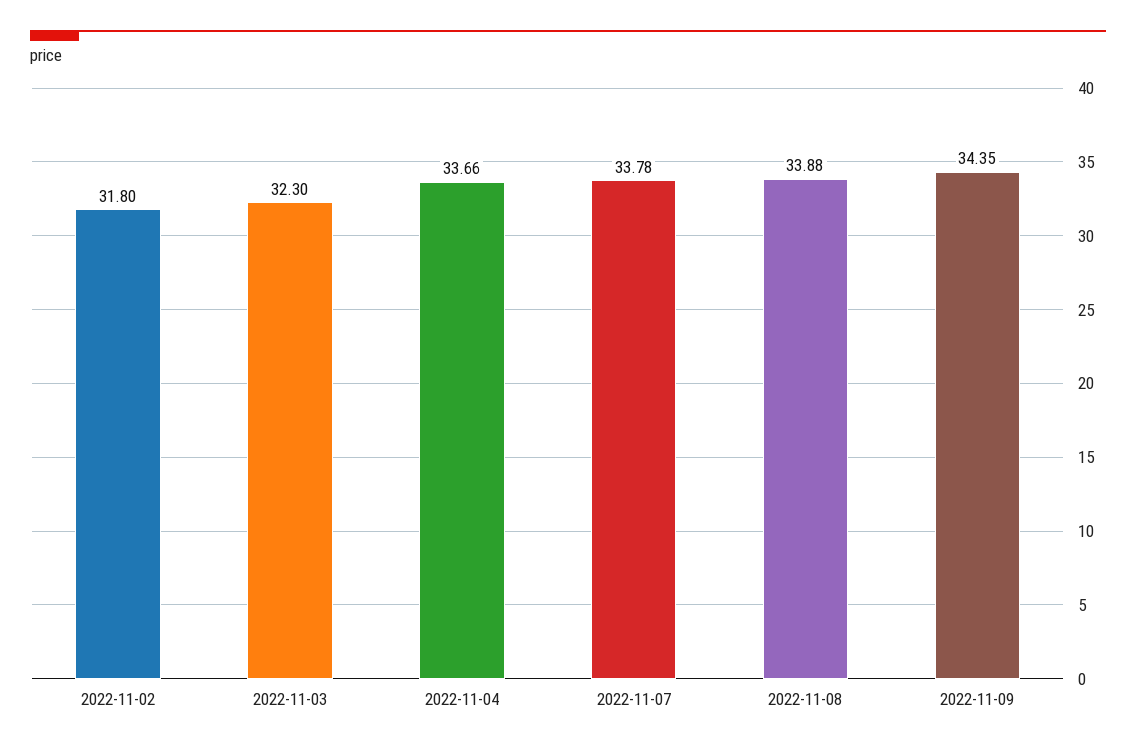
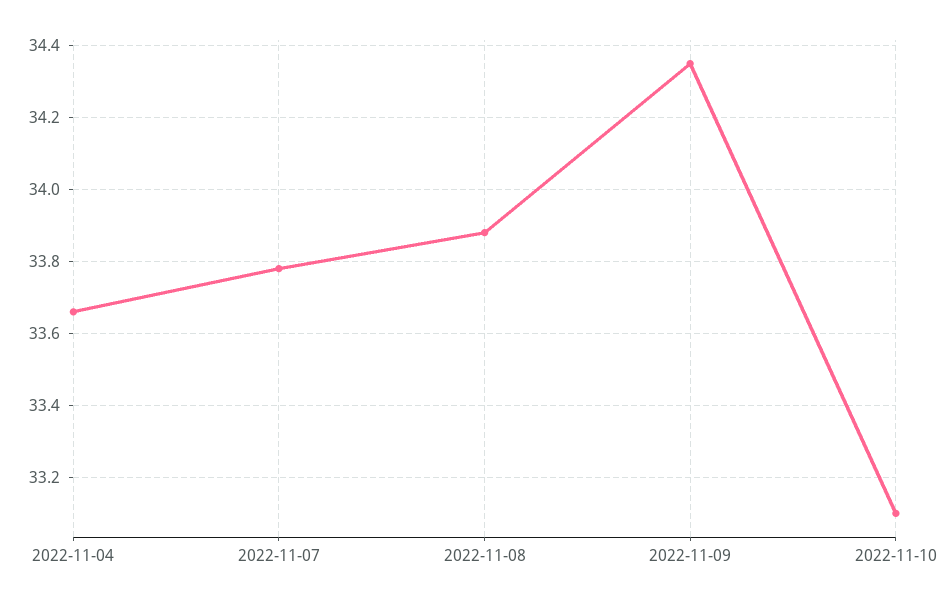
2022-11-02: 31.8 -> none
2022-11-03: 32.3 -> none
2022-11-10: none -> 33.1

